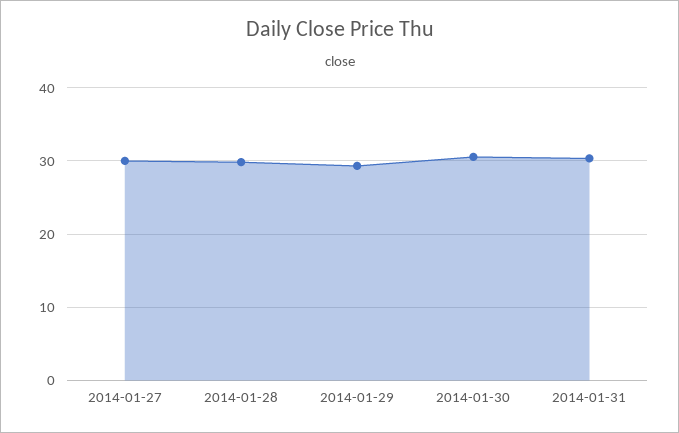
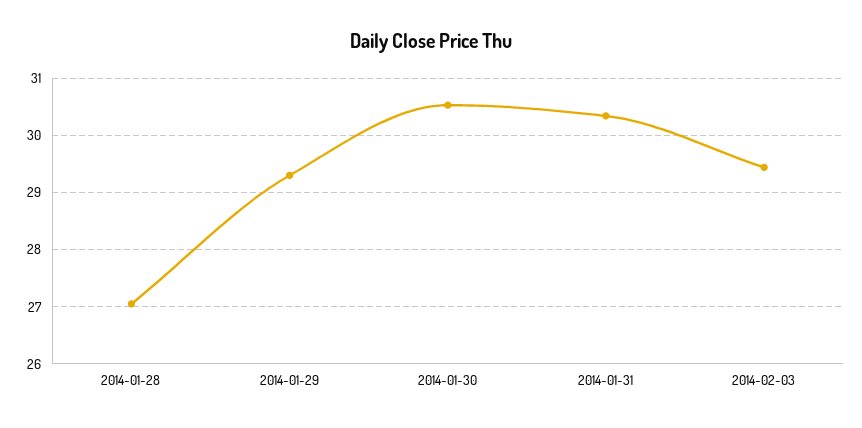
2014-01-27: 30 -> none
2014-01-28: 30 -> 27
2014-02-03: none -> 29.4

